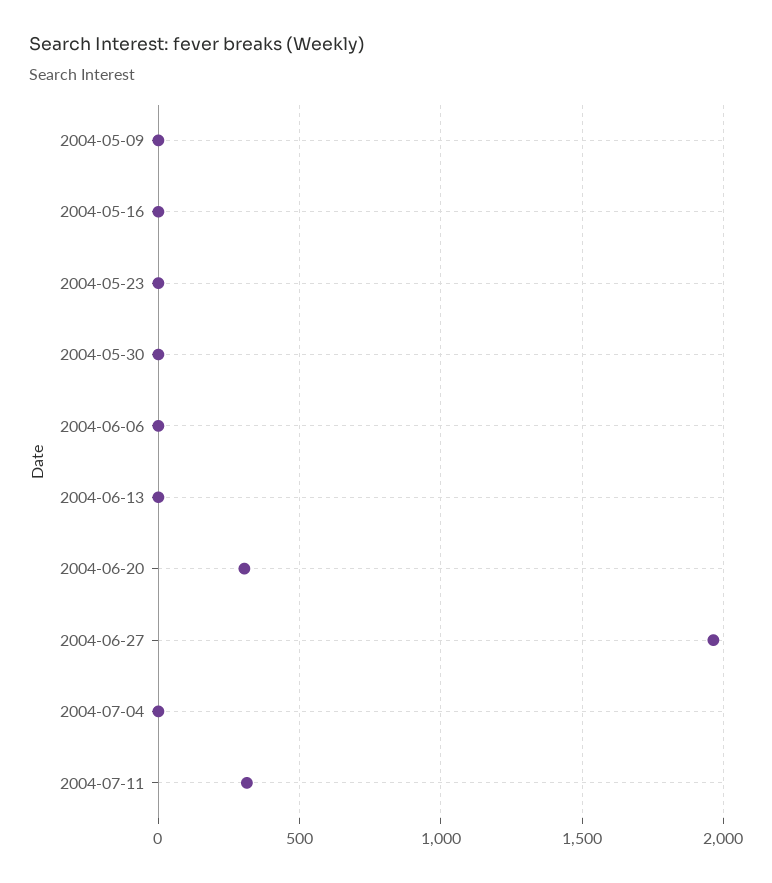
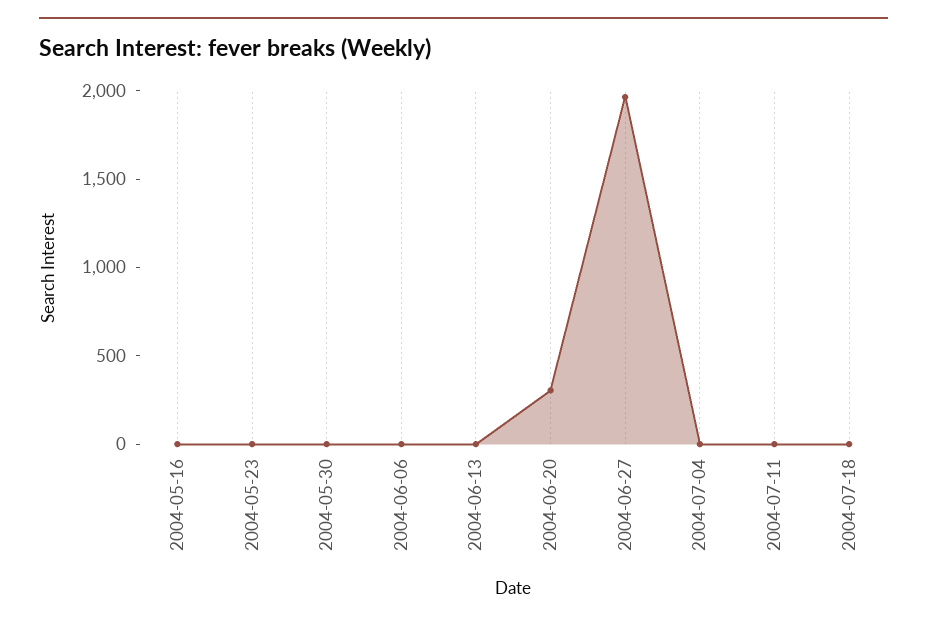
2004-05-09: 0 -> none
2004-07-11: 300 -> 0
2004-07-18: none -> 0

